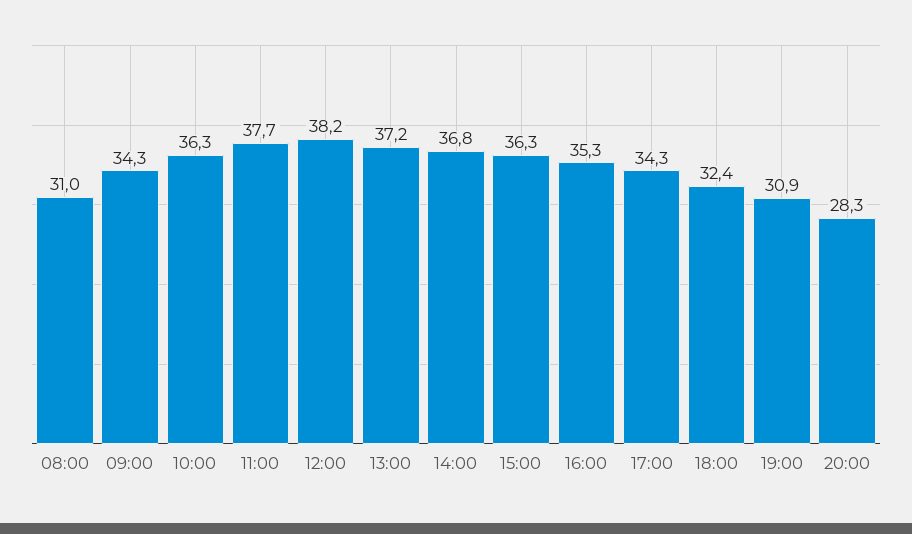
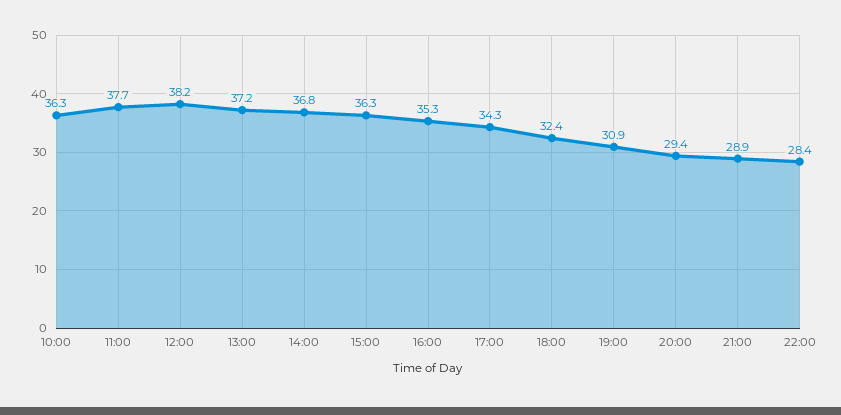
08:00: 31 -> none
09:00: 34.3 -> none
20:00: 28.3 -> 29.4
21:00: none -> 28.9
22:00: none -> 28.4

